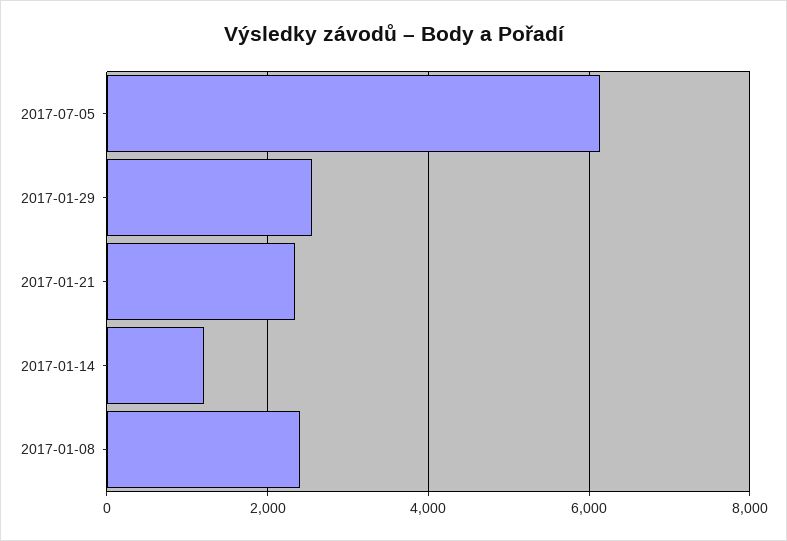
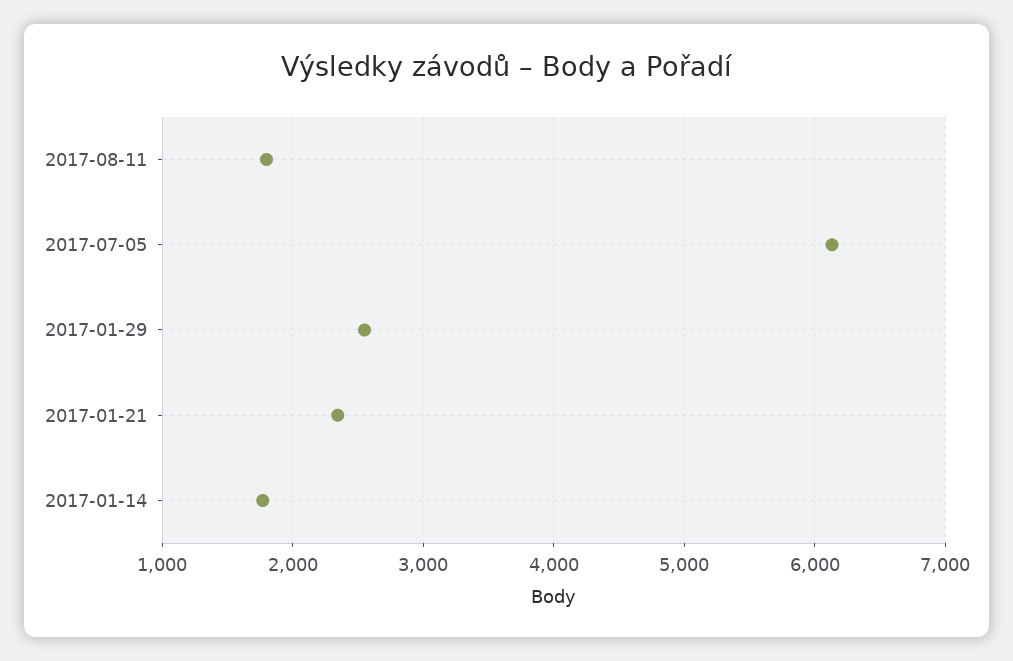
2017-01-14: 1200 -> 1800
2017-01-08: 2400 -> none
2017-08-11: none -> 1800

